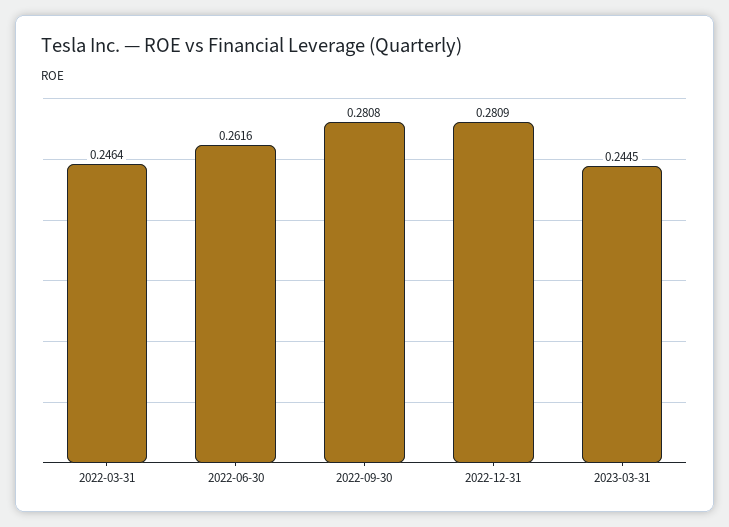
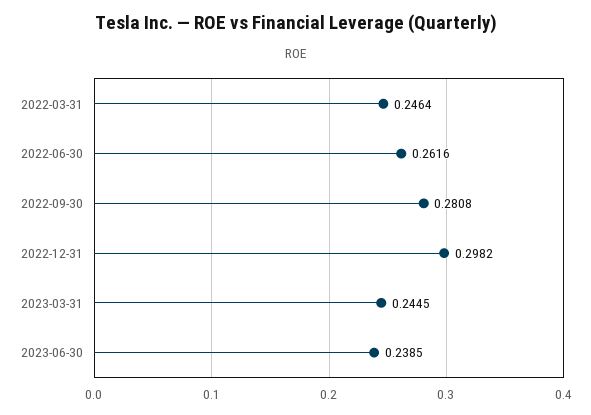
2022-12-31: 0.2809 -> 0.2982
2023-06-30: none -> 0.2385

